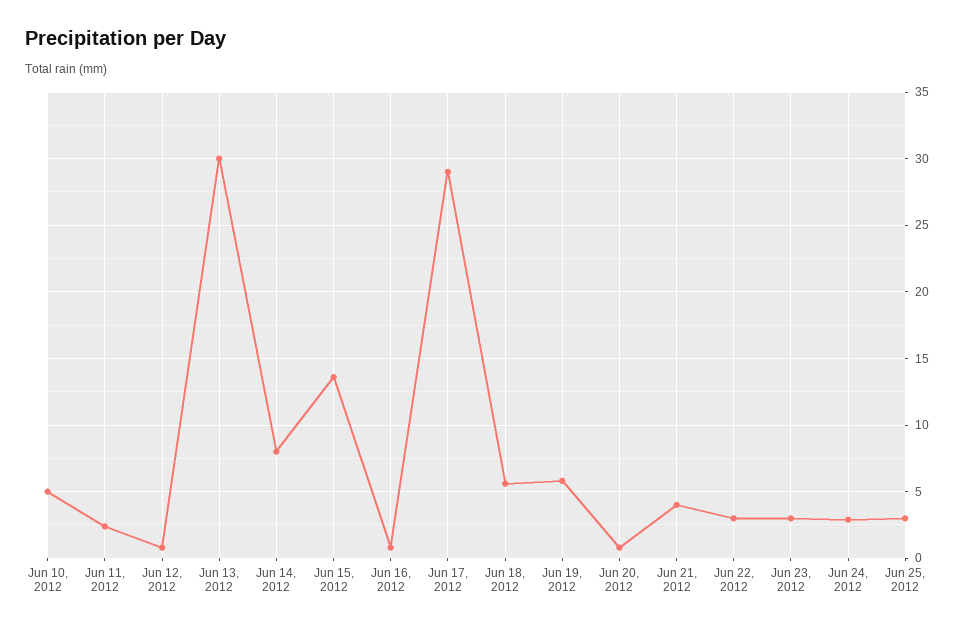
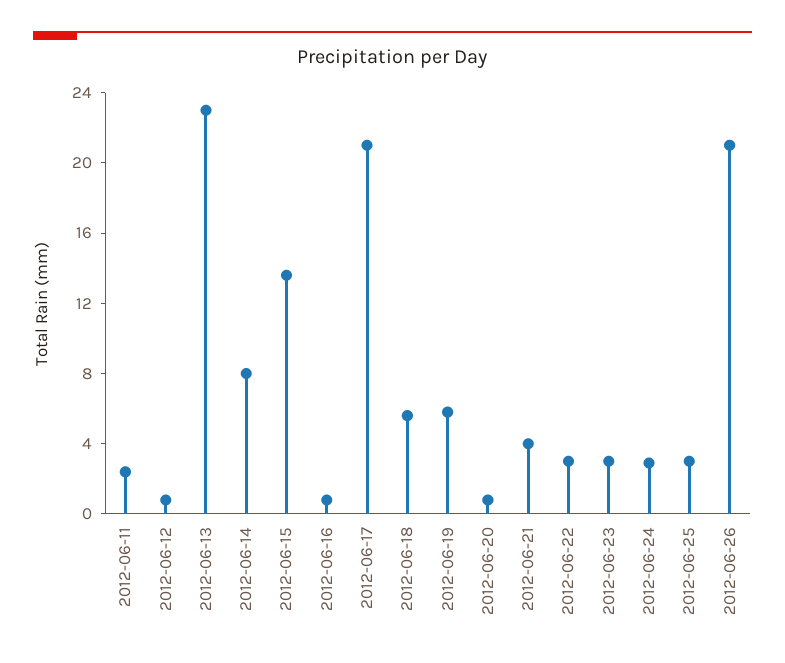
Jun 10, 2012: 5 -> none
Jun 13, 2012: 30 -> 23
Jun 17, 2012: 29 -> 21
2012-06-26: none -> 21

